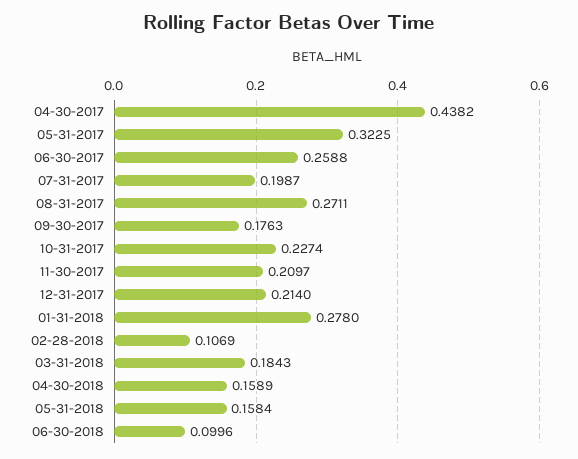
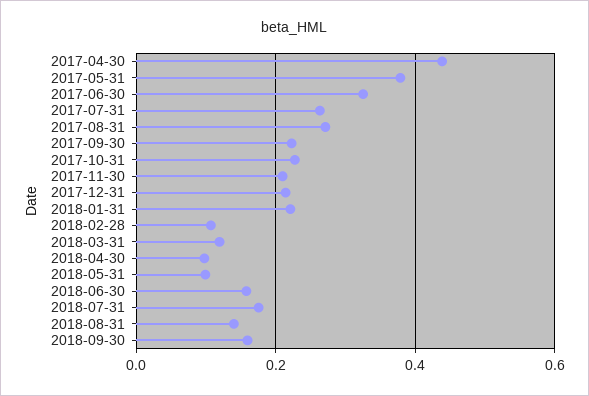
05-31-2017: 0.3225 -> 0.38
06-30-2017: 0.2588 -> 0.32
07-31-2017: 0.1987 -> 0.26
09-30-2017: 0.1763 -> 0.22
01-31-2018: 0.278 -> 0.22
03-31-2018: 0.1843 -> 0.12
04-30-2018: 0.1589 -> 0.1
05-31-2018: 0.1584 -> 0.1
06-30-2018: 0.0996 -> 0.16
2018-07-31: none -> 0.18
2018-08-31: none -> 0.14
2018-09-30: none -> 0.16

